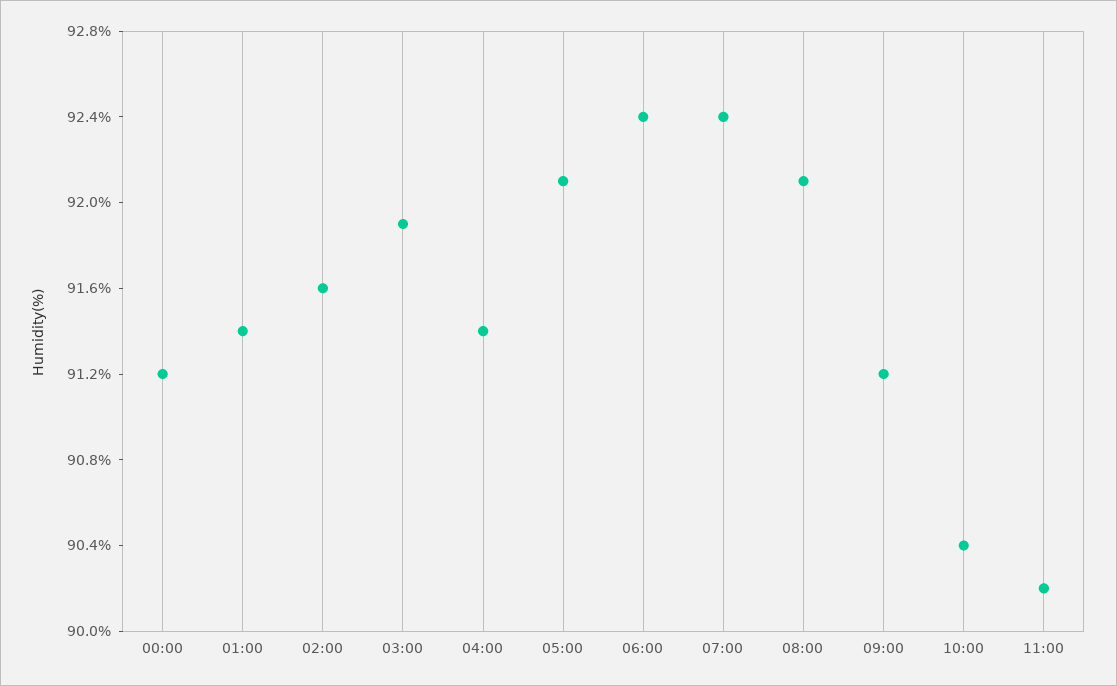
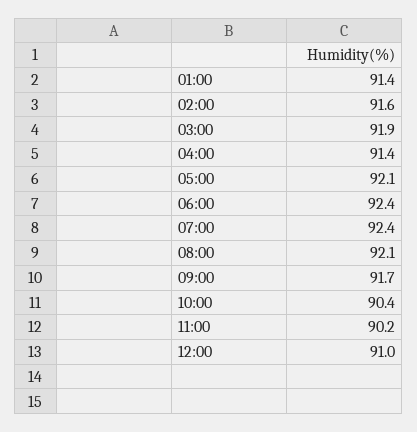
00:00: 91.2 -> none
09:00: 91.2 -> 91.7
12:00: none -> 91

